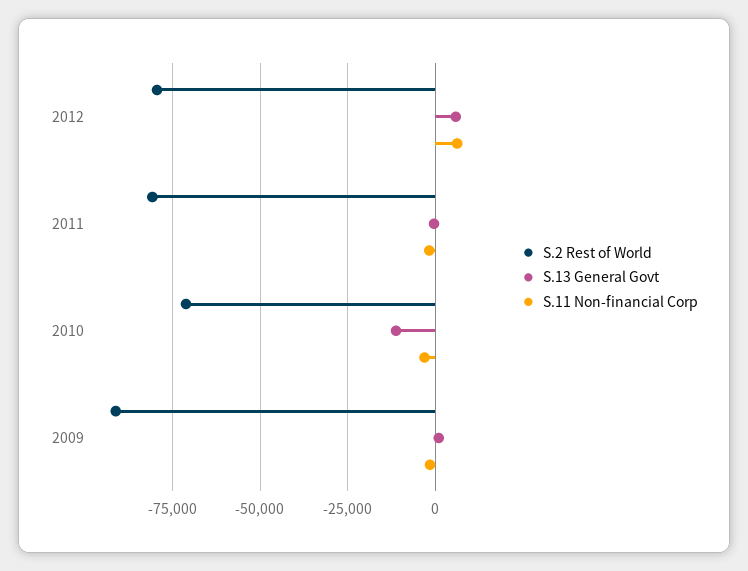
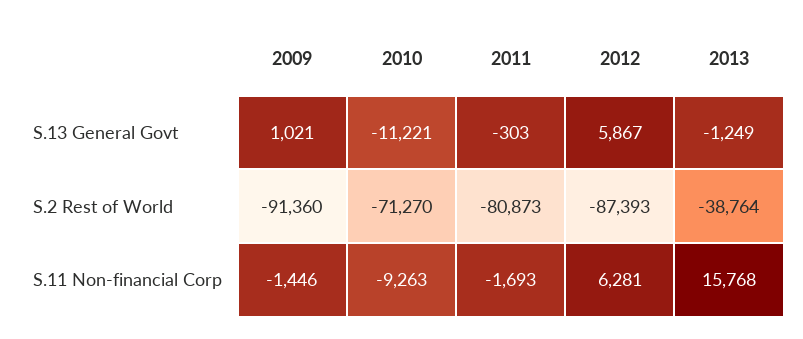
S.2 Rest of World, 2012: -80000 -> -87393
S.11 Non-financial Corp, 2010: -2500 -> -9263
S.13 General Govt, 2013: none -> -1249
S.2 Rest of World, 2013: none -> -38764
S.11 Non-financial Corp, 2013: none -> 15768

